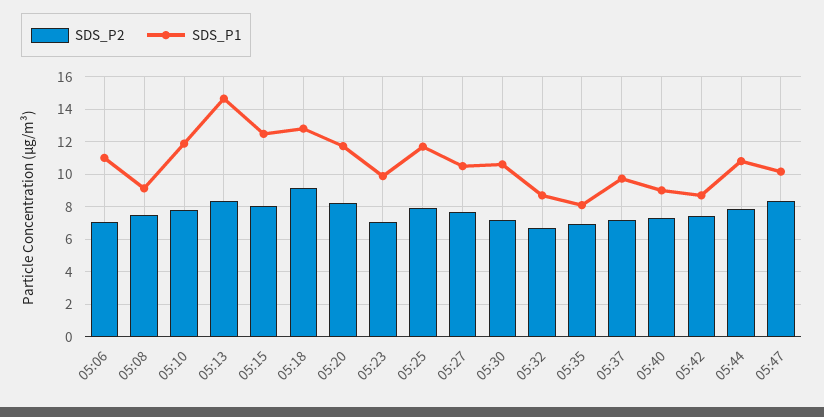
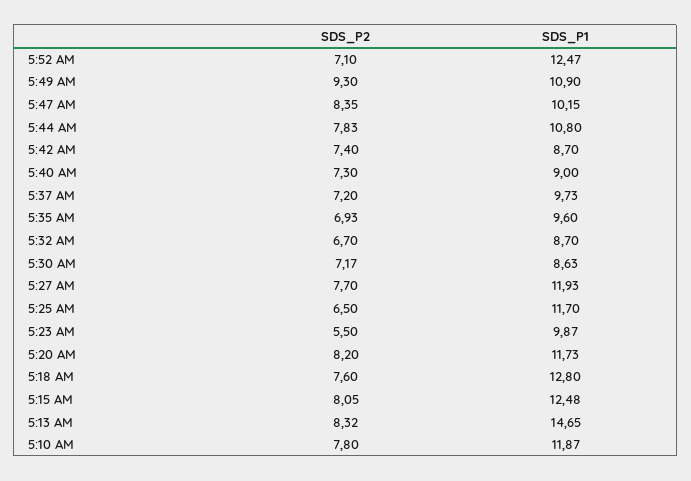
SDS_P2, 05:06: 7 -> none
SDS_P1, 05:06: 11 -> none
SDS_P2, 05:08: 7.5 -> none
SDS_P1, 05:08: 9 -> none
SDS_P2, 05:18: 9 -> 7.6
SDS_P2, 05:23: 7 -> 5.5
SDS_P2, 05:25: 8 -> 6.5
SDS_P1, 05:27: 10.5 -> 11.93
SDS_P1, 05:30: 10.5 -> 8.63
SDS_P1, 05:35: 8 -> 9.6
SDS_P2, 5:52 AM: none -> 7.1
SDS_P1, 5:52 AM: none -> 12.47
SDS_P2, 5:49 AM: none -> 9.3
SDS_P1, 5:49 AM: none -> 10.9

